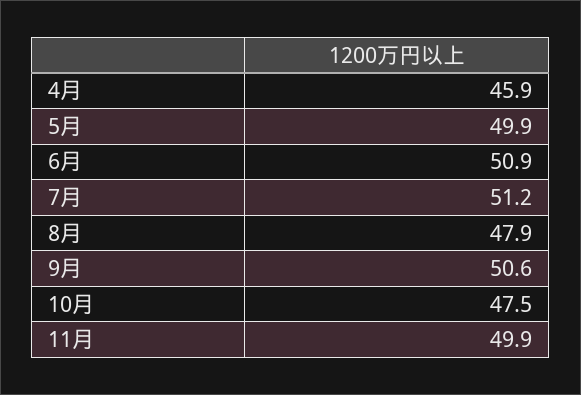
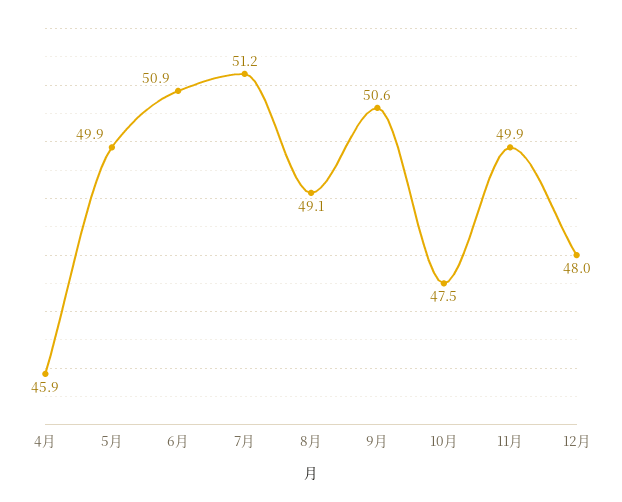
8月: 47.9 -> 49.1
12月: none -> 48

